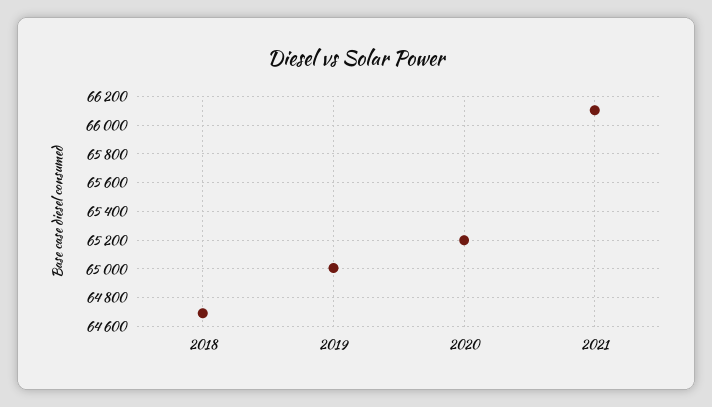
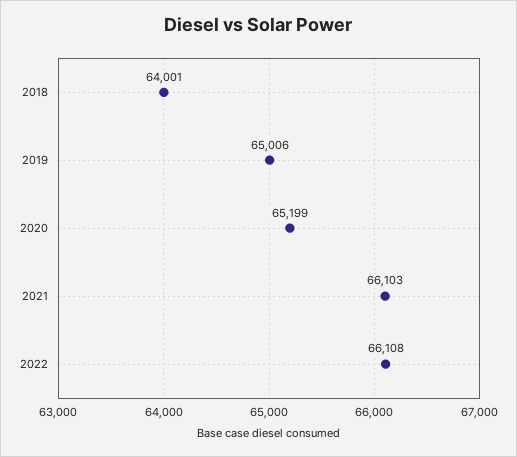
2018: 64700 -> 64001
2022: none -> 66108

